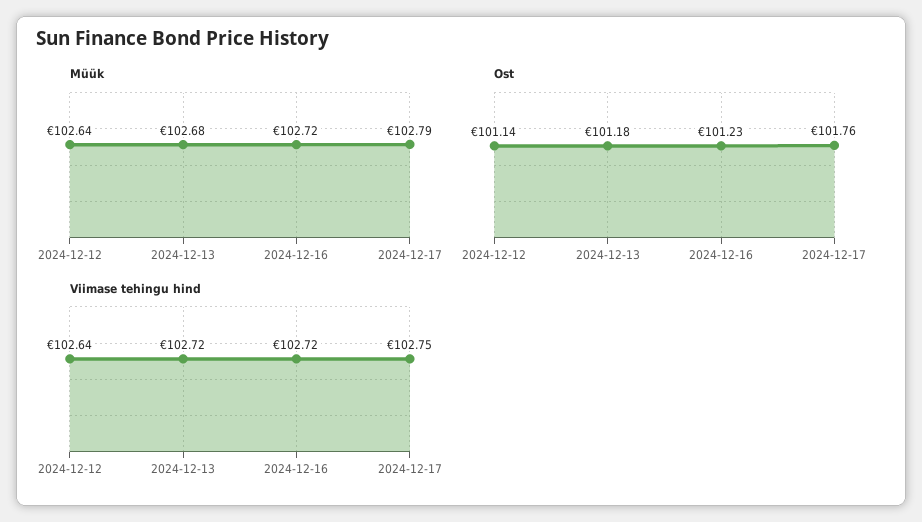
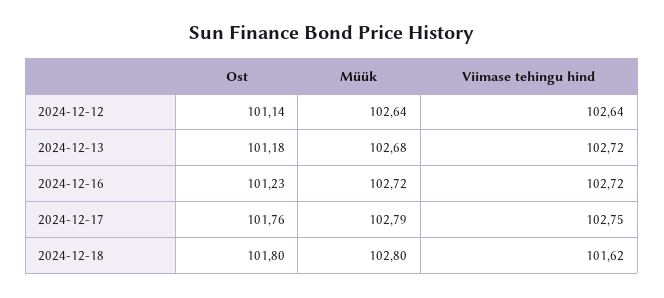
Ost, 2024-12-18: none -> 101.8
Müük, 2024-12-18: none -> 102.8
Viimase tehingu hind, 2024-12-18: none -> 101.62

